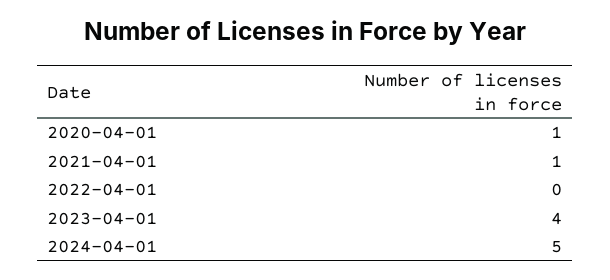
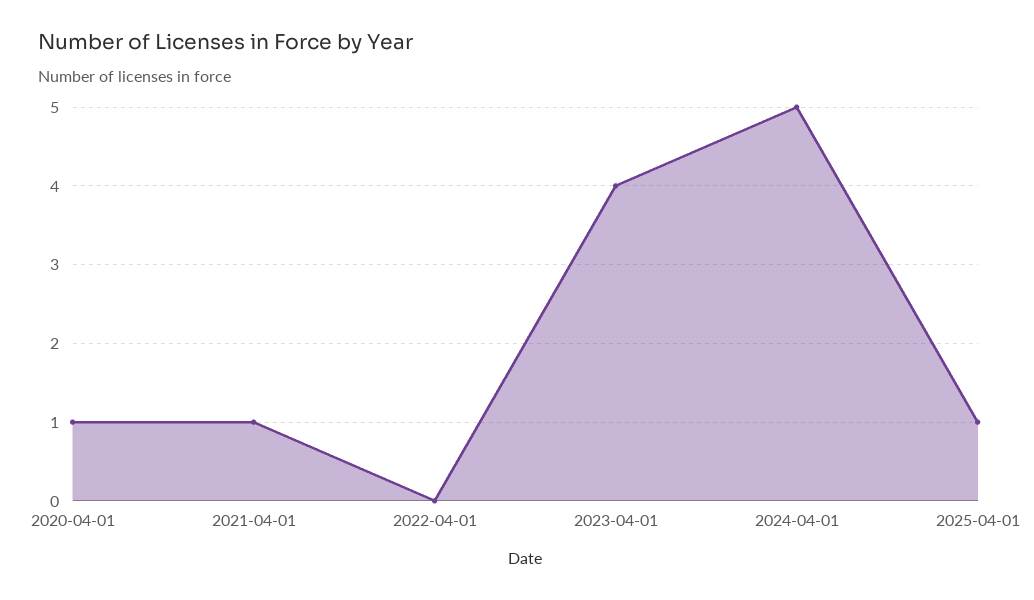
2025-04-01: none -> 1

